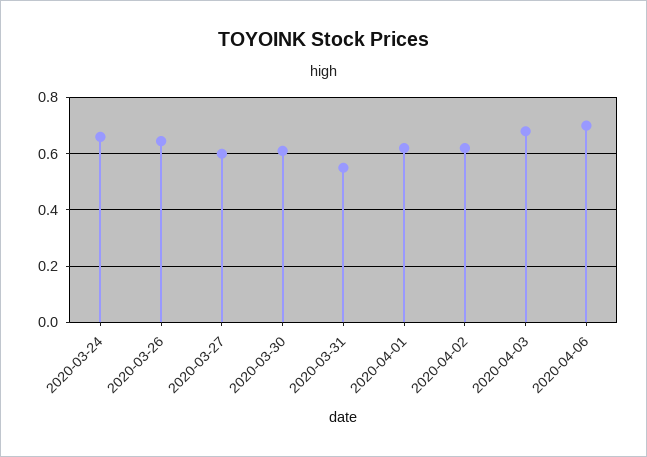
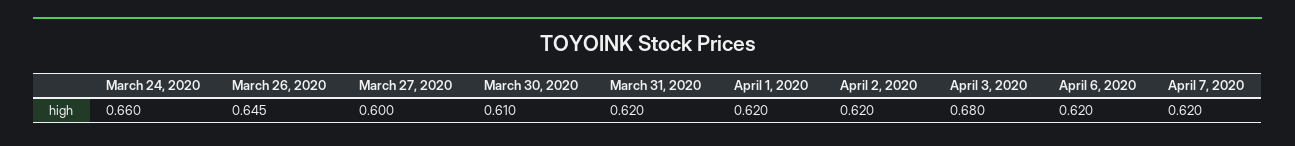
2020-03-31: 0.55 -> 0.62
2020-04-06: 0.7 -> 0.62
April 7, 2020: none -> 0.62

